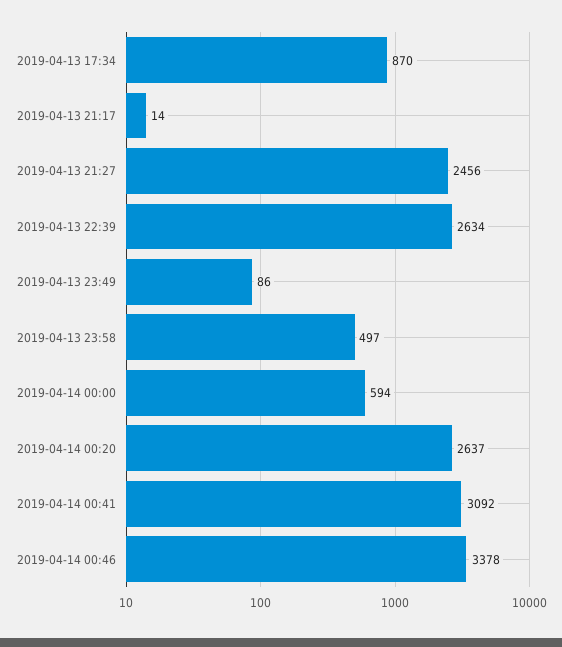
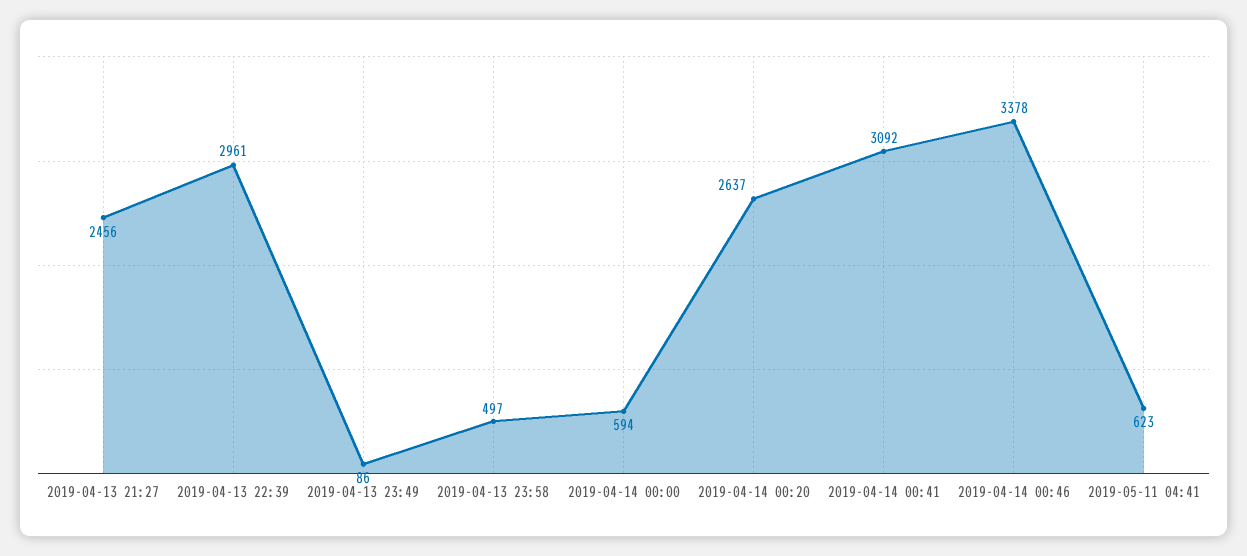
2019-04-13 17:34: 870 -> none
2019-04-13 21:17: 14 -> none
2019-04-13 22:39: 2634 -> 2961
2019-05-11 04:41: none -> 623

